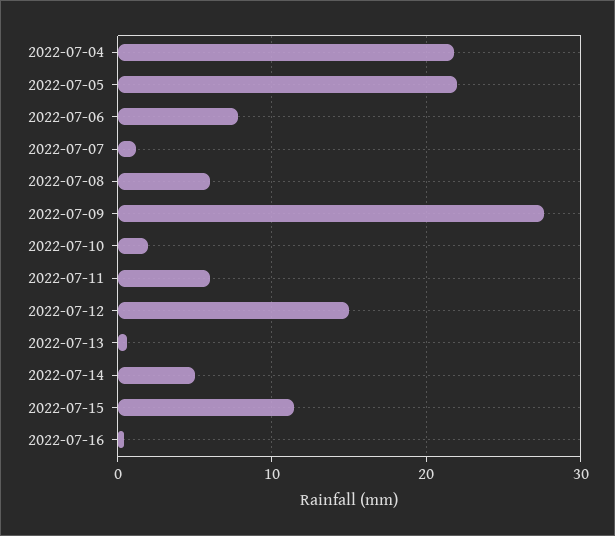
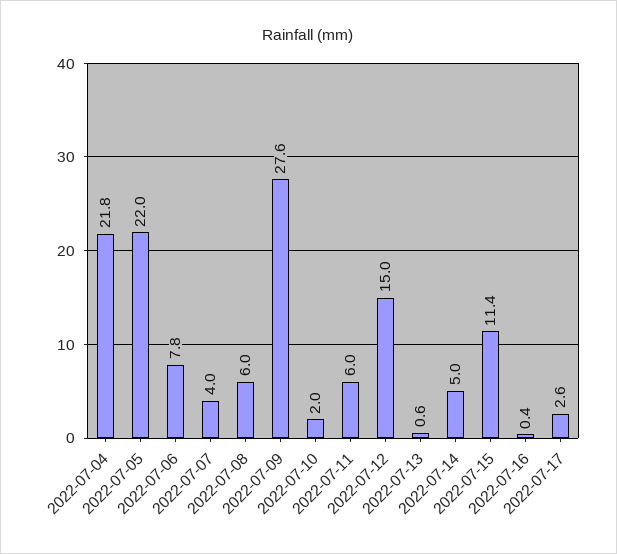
2022-07-07: 1 -> 4
2022-07-17: none -> 2.6

